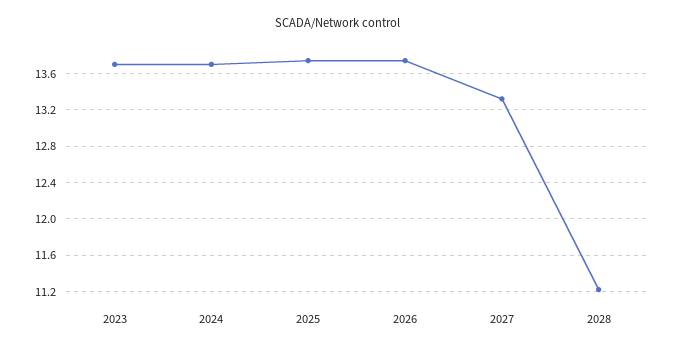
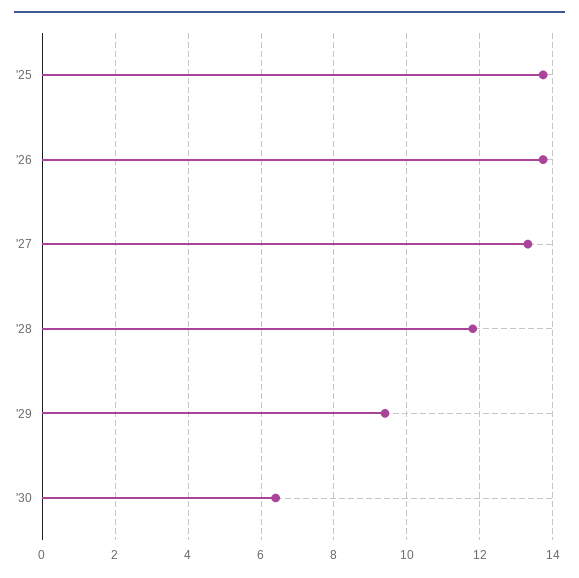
2023: 13.7 -> none
2024: 13.7 -> none
2028: 11.2 -> 11.8
'29: none -> 9.4
'30: none -> 6.4

